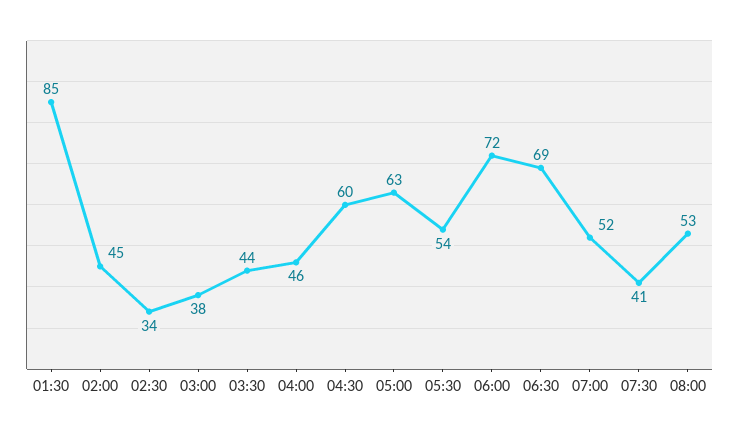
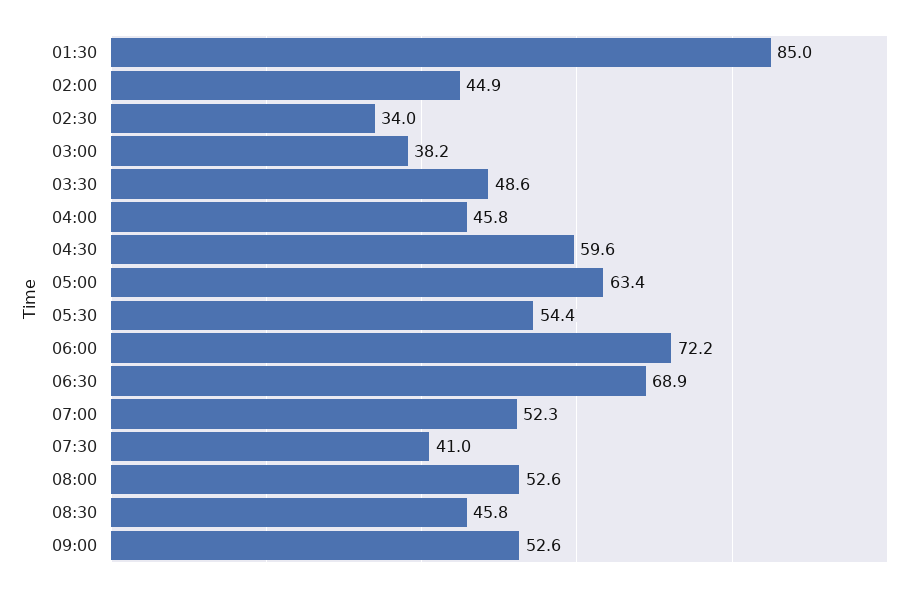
03:30: 44 -> 48.6
08:30: none -> 45.8
09:00: none -> 52.6

